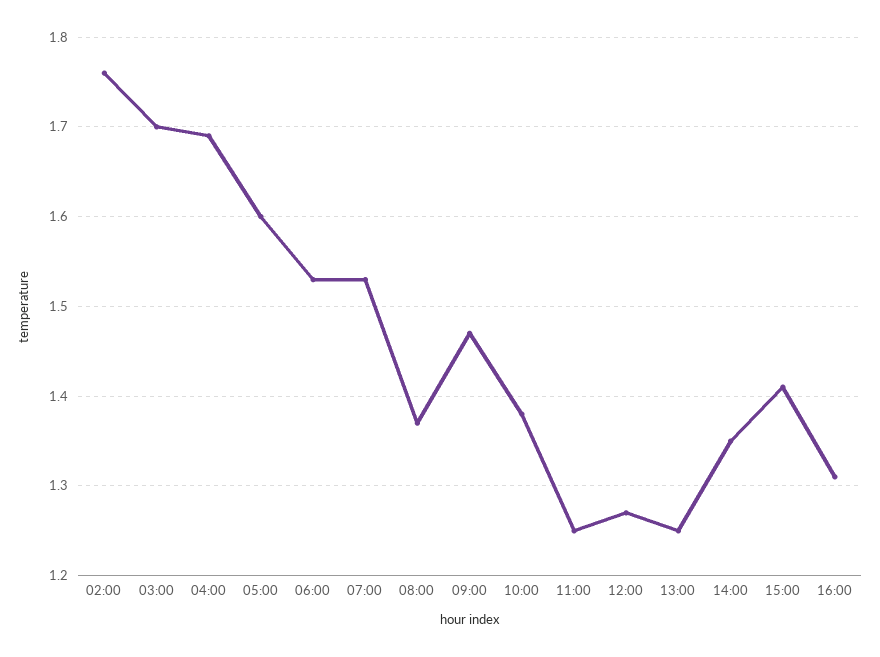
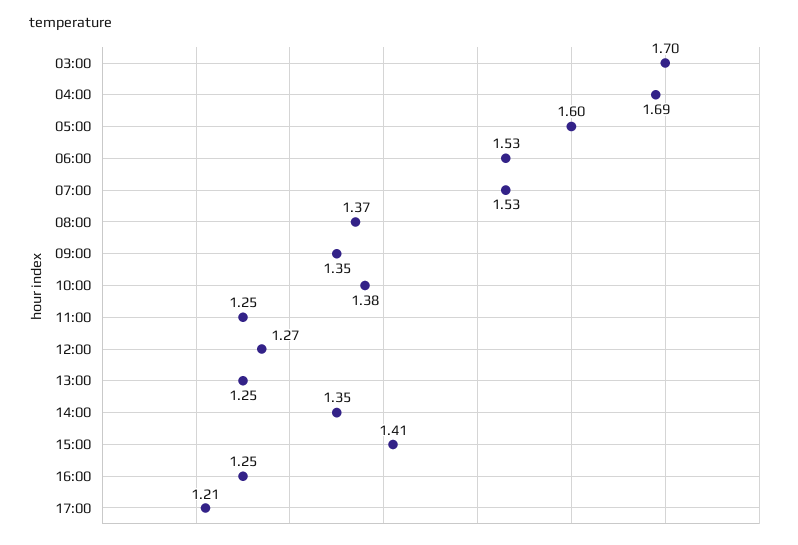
02:00: 1.76 -> none
09:00: 1.47 -> 1.35
16:00: 1.31 -> 1.25
17:00: none -> 1.21

